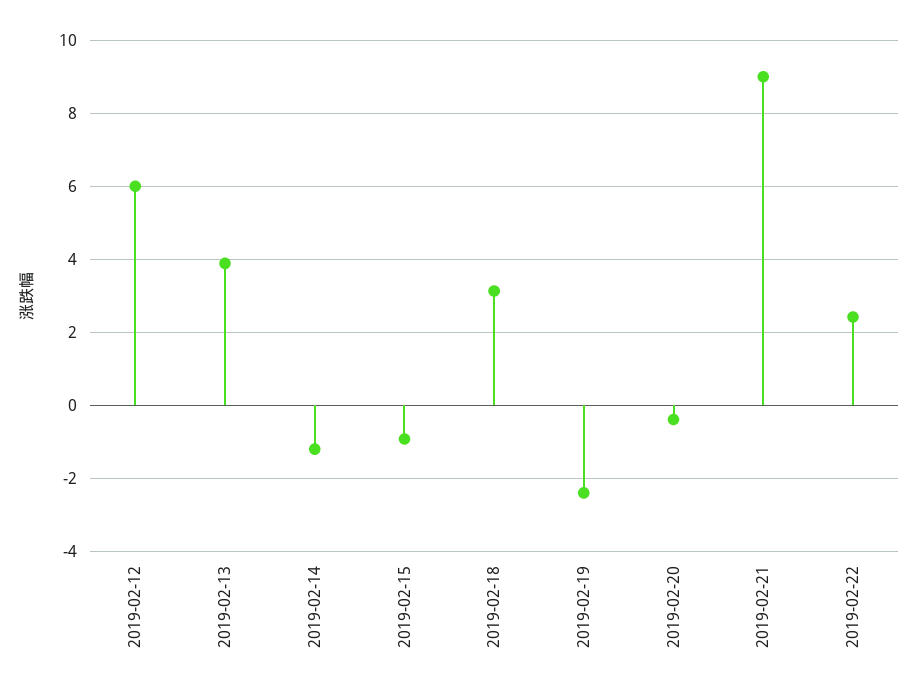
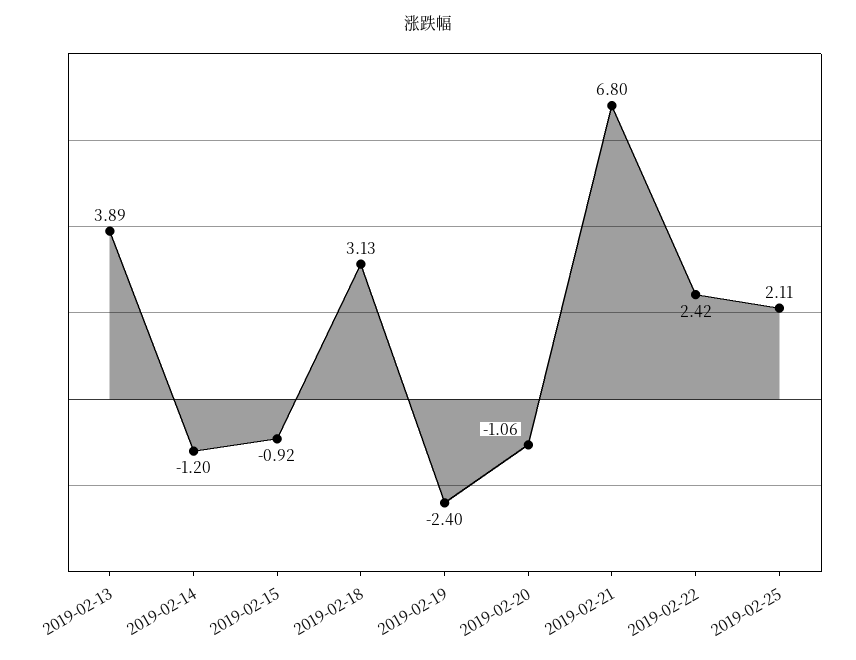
2019-02-12: 6 -> none
2019-02-20: -0.4 -> -1.06
2019-02-21: 9 -> 6.8
2019-02-25: none -> 2.11

